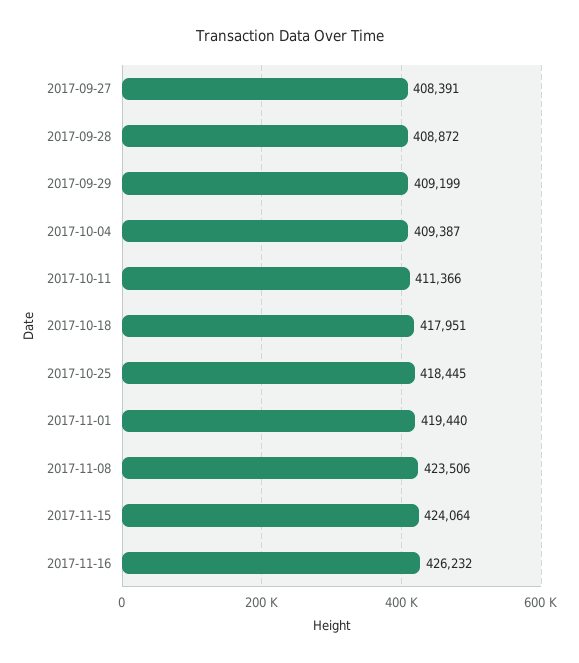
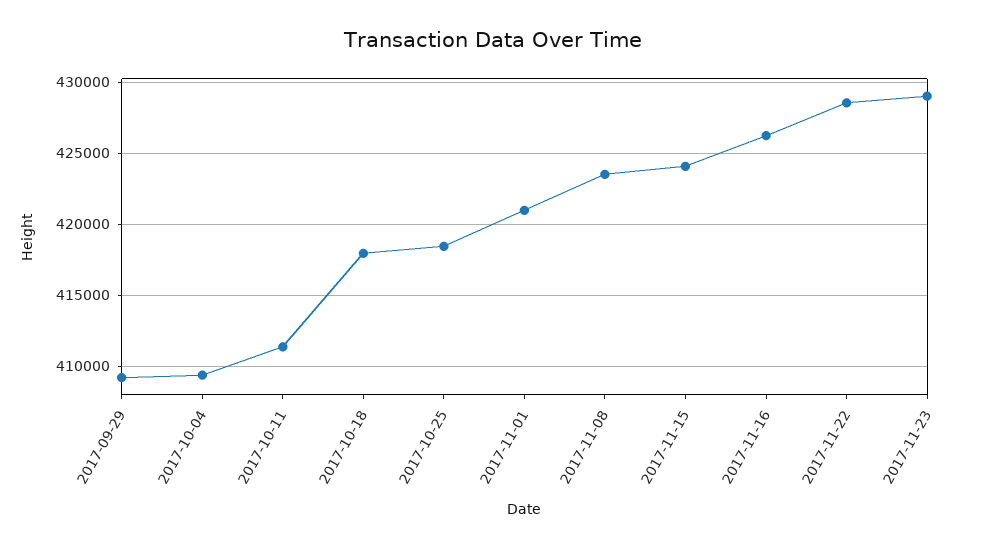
2017-09-27: 408391 -> none
2017-09-28: 408872 -> none
2017-11-01: 419440 -> 421000
2017-11-22: none -> 428500
2017-11-23: none -> 429000

